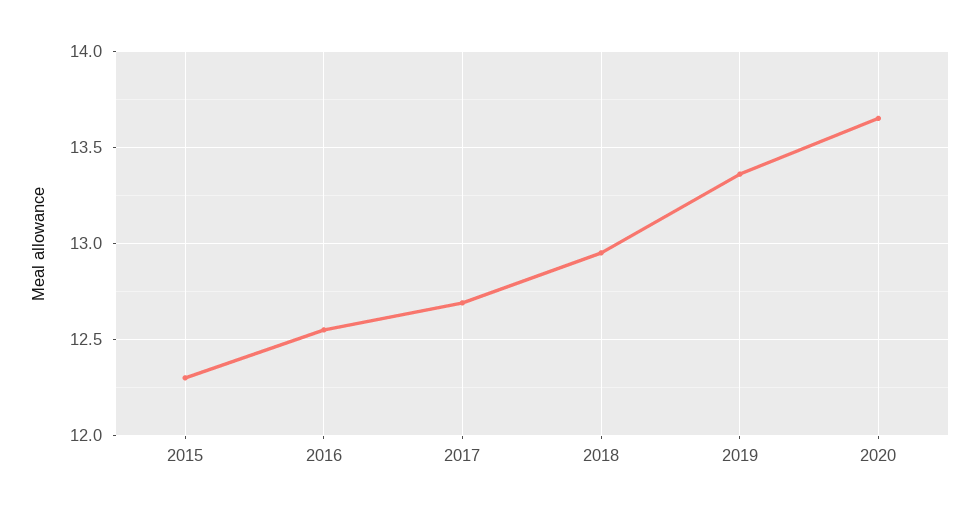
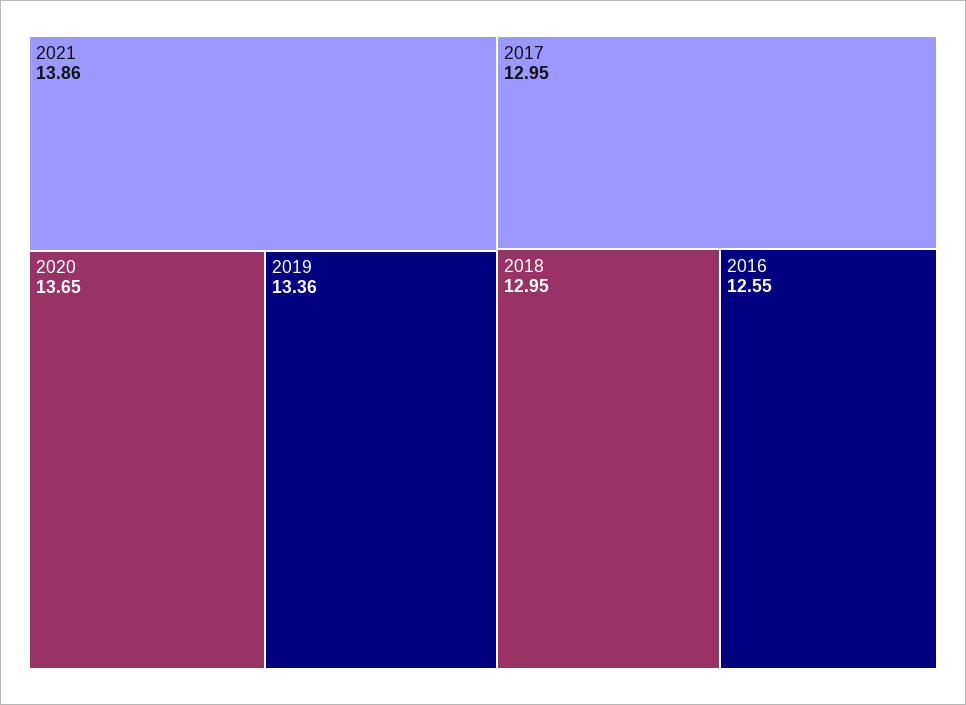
2015: 12.3 -> none
2017: 12.7 -> 12.95
2021: none -> 13.86

